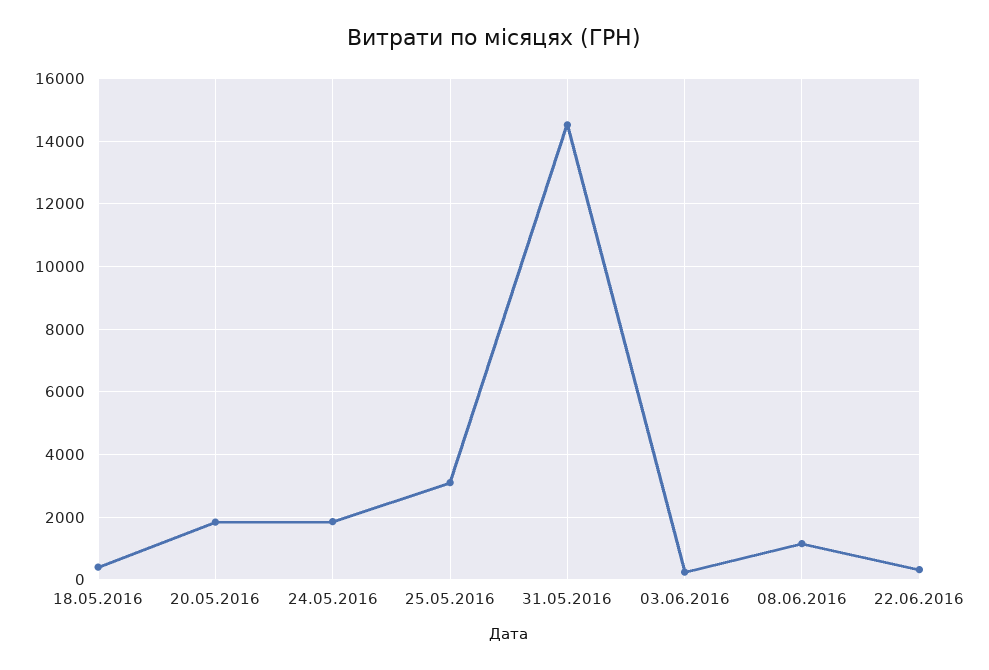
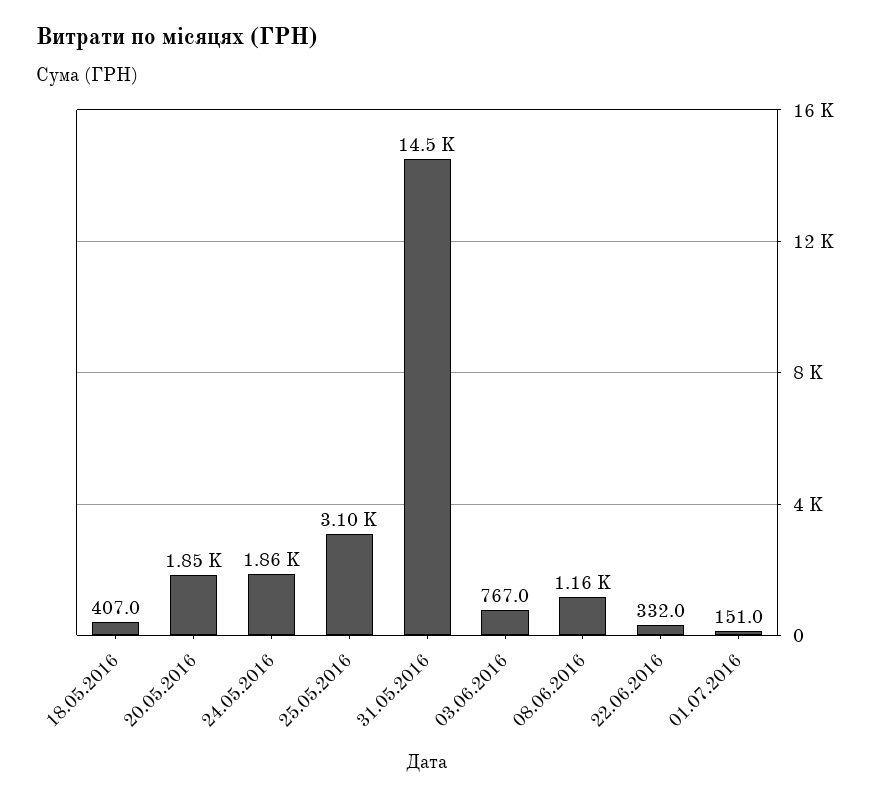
03.06.2016: 200 -> 767
01.07.2016: none -> 151

